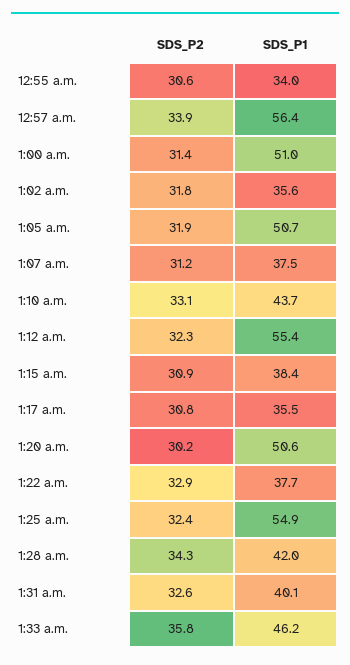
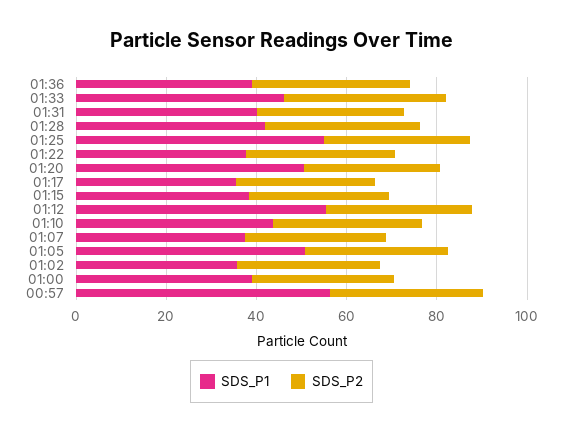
SDS_P2, 12:55 a.m.: 30.6 -> none
SDS_P1, 12:55 a.m.: 34 -> none
SDS_P1, 1:00 a.m.: 51 -> 40
SDS_P1, 01:36: none -> 40
SDS_P2, 01:36: none -> 35

